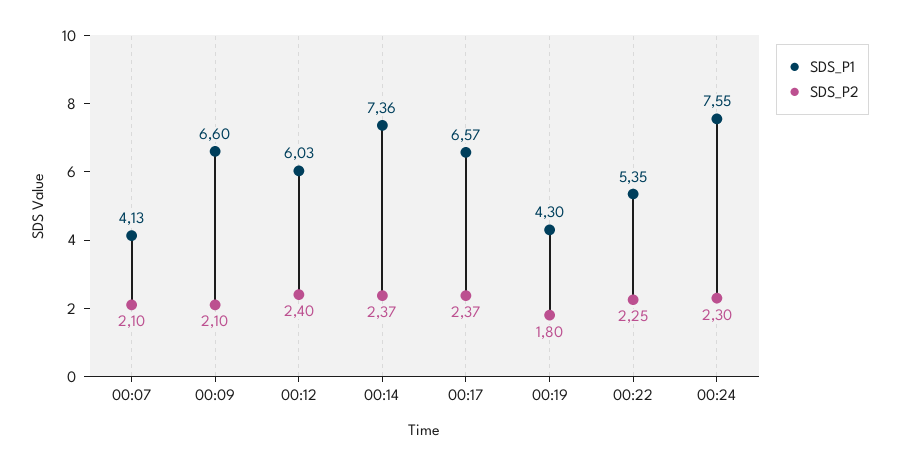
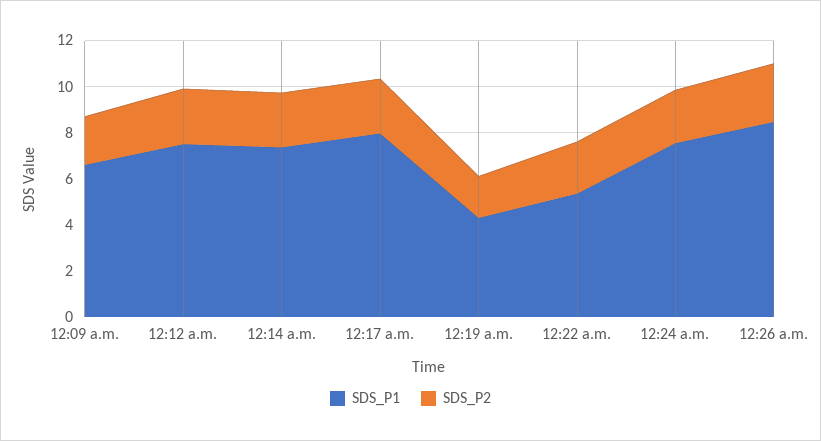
SDS_P1, 00:07: 4.13 -> none
SDS_P2, 00:07: 2.1 -> none
SDS_P1, 00:12: 6.03 -> 7.5
SDS_P1, 00:17: 6.57 -> 8
SDS_P1, 12:26 a.m.: none -> 8.5
SDS_P2, 12:26 a.m.: none -> 2.5

